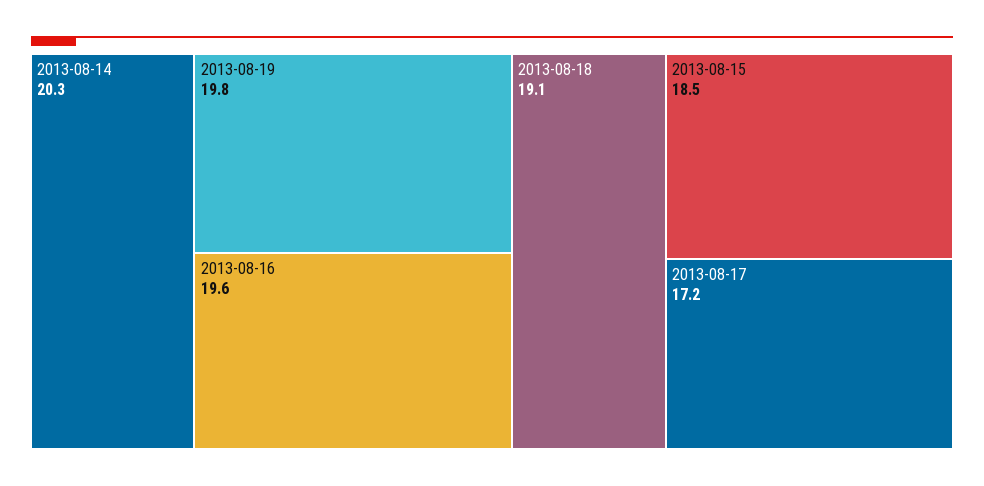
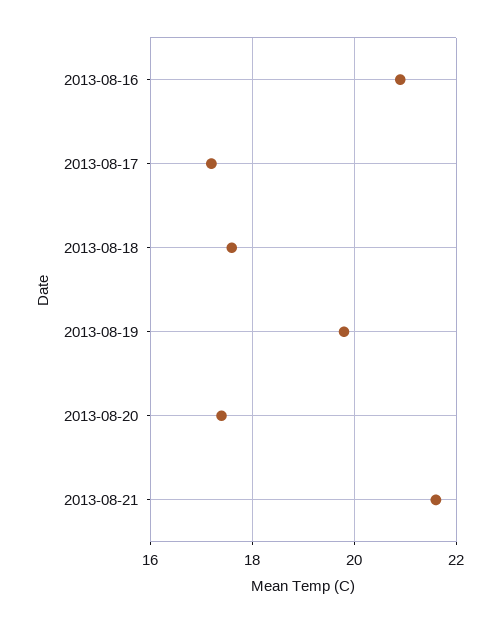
2013-08-14: 20.3 -> none
2013-08-16: 19.6 -> 21
2013-08-18: 19.1 -> 17.5
2013-08-15: 18.5 -> none
2013-08-20: none -> 17.5
2013-08-21: none -> 21.5

